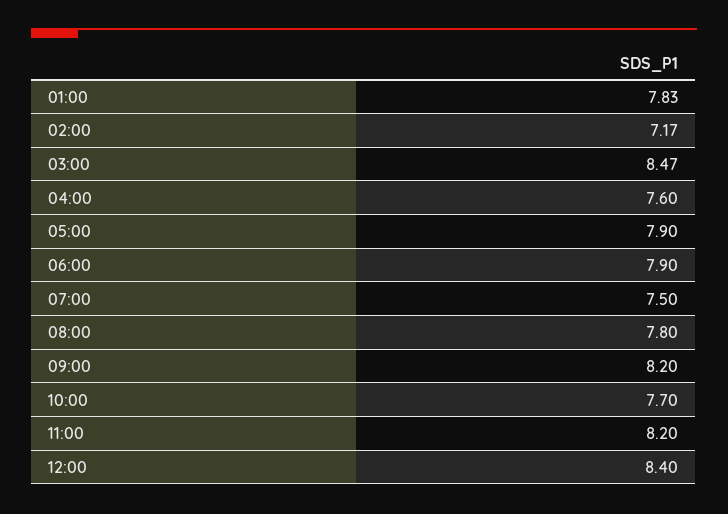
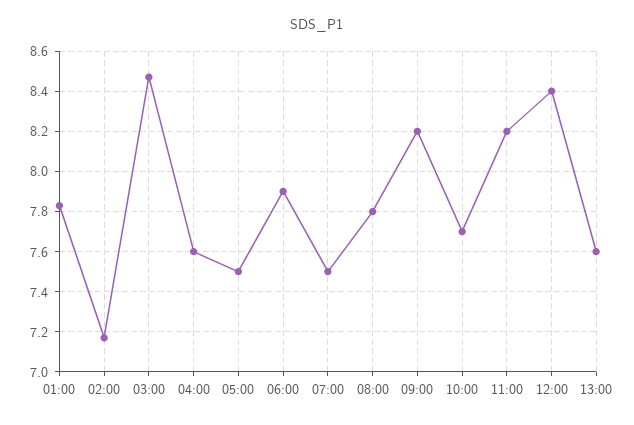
05:00: 7.9 -> 7.5
13:00: none -> 7.6

